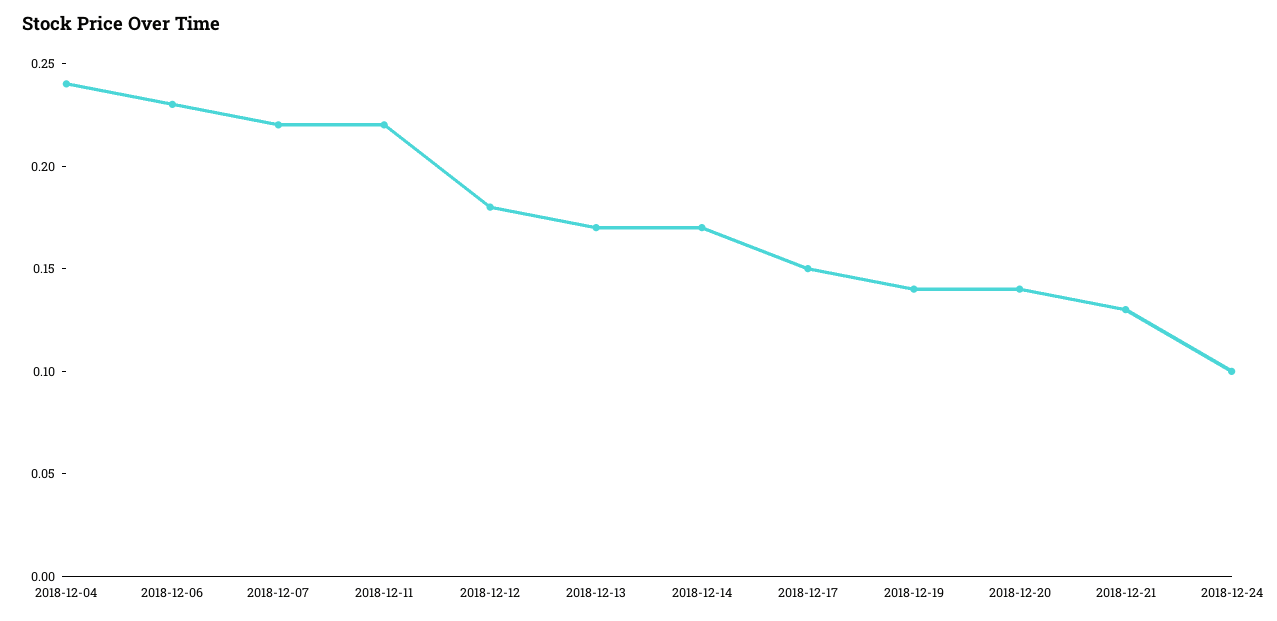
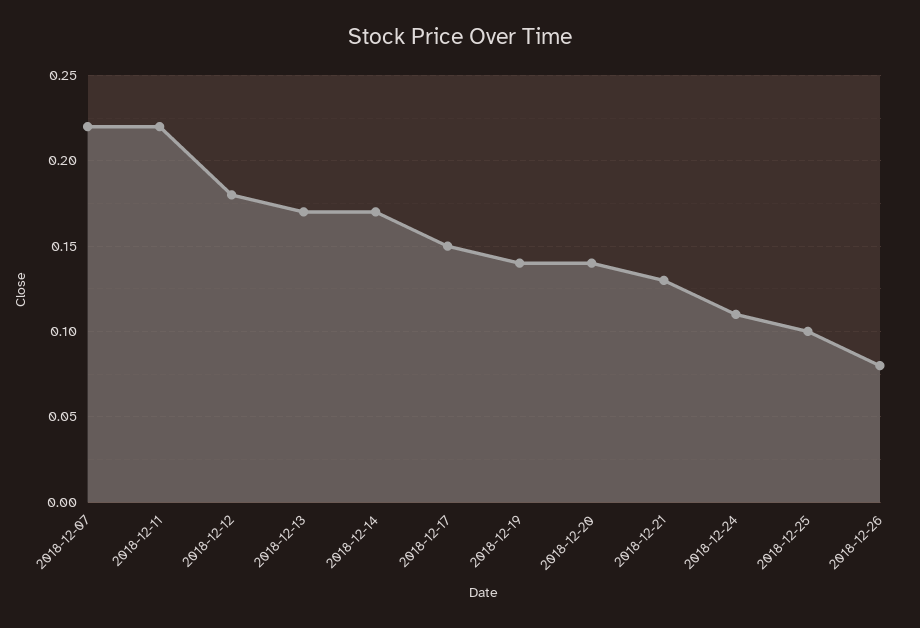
2018-12-04: 0.24 -> none
2018-12-06: 0.23 -> none
2018-12-24: 0.1 -> 0.11
2018-12-25: none -> 0.1
2018-12-26: none -> 0.08

